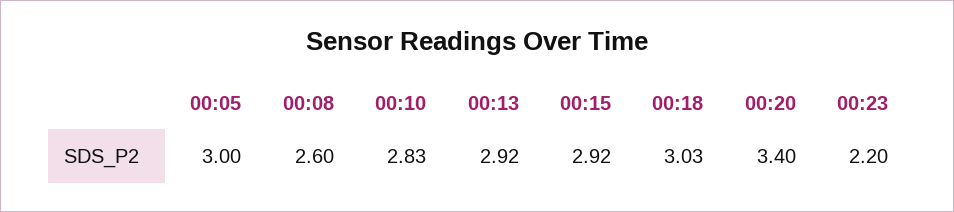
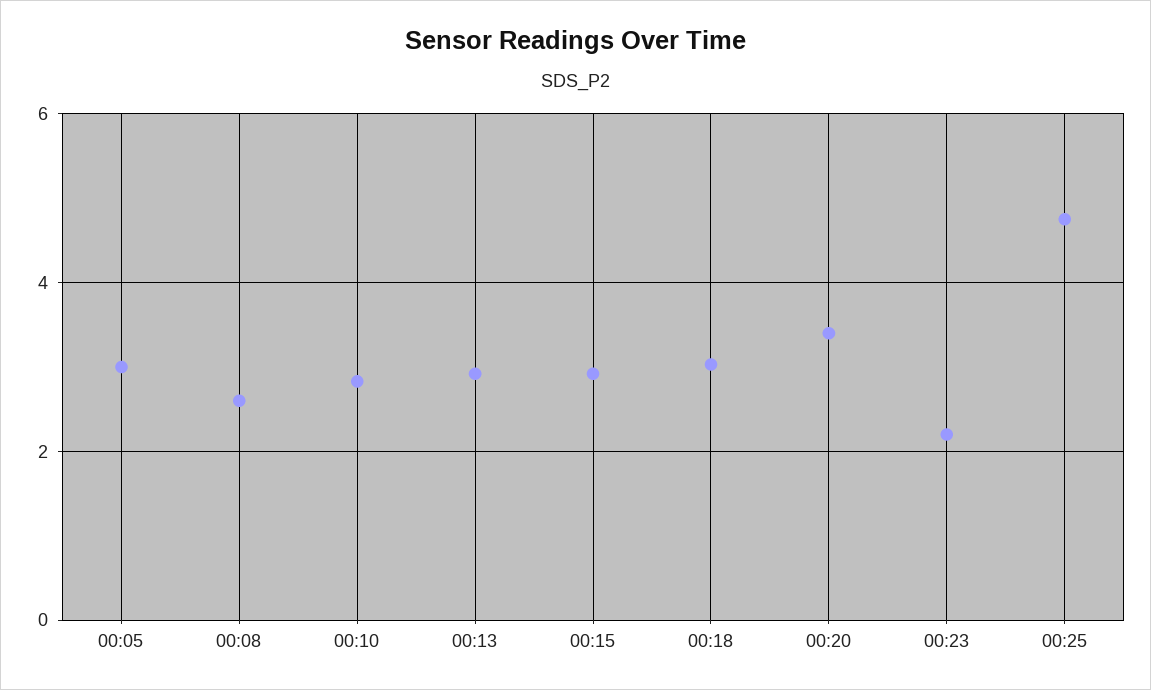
00:25: none -> 4.8

